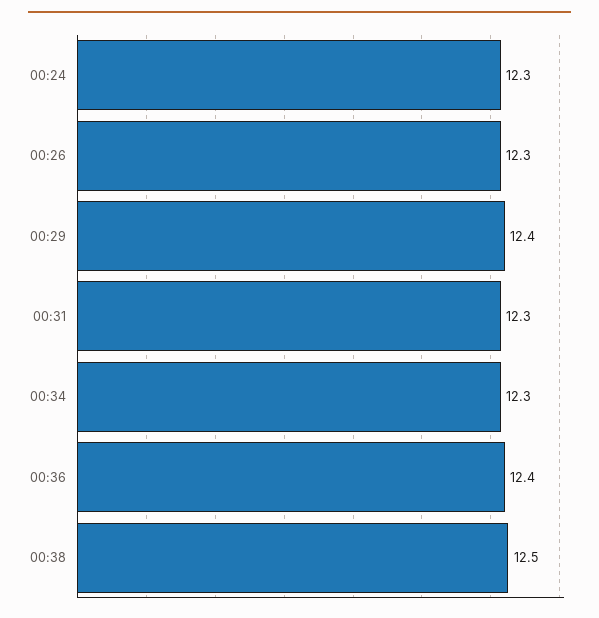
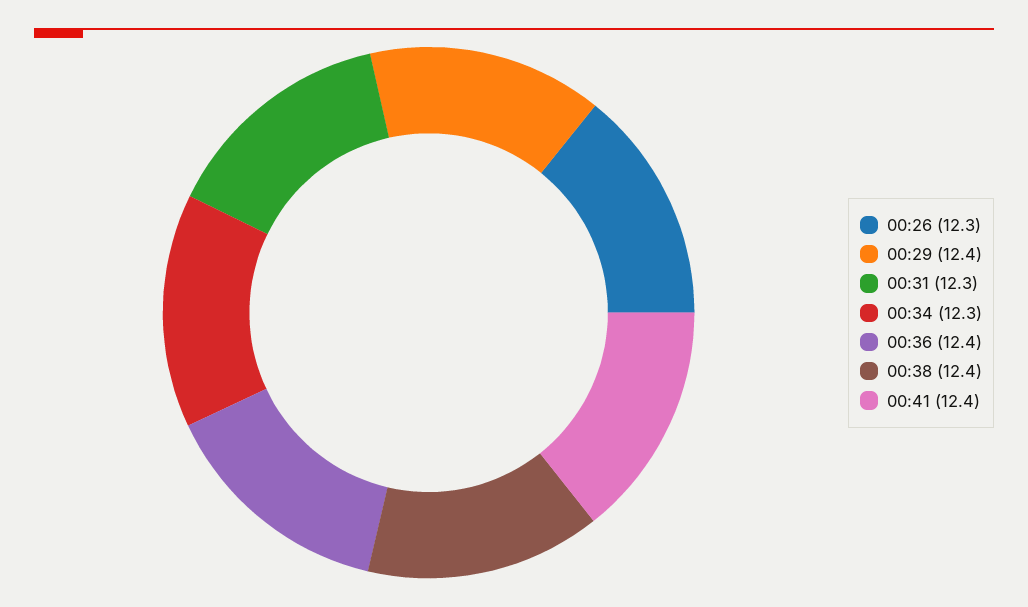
00:24: 12.3 -> none
00:38: 12.5 -> 12.4
00:41: none -> 12.4

